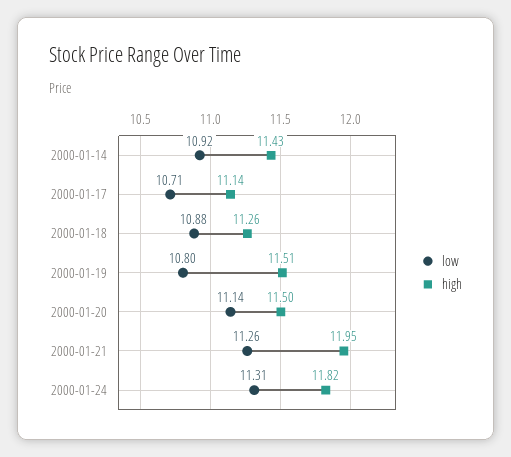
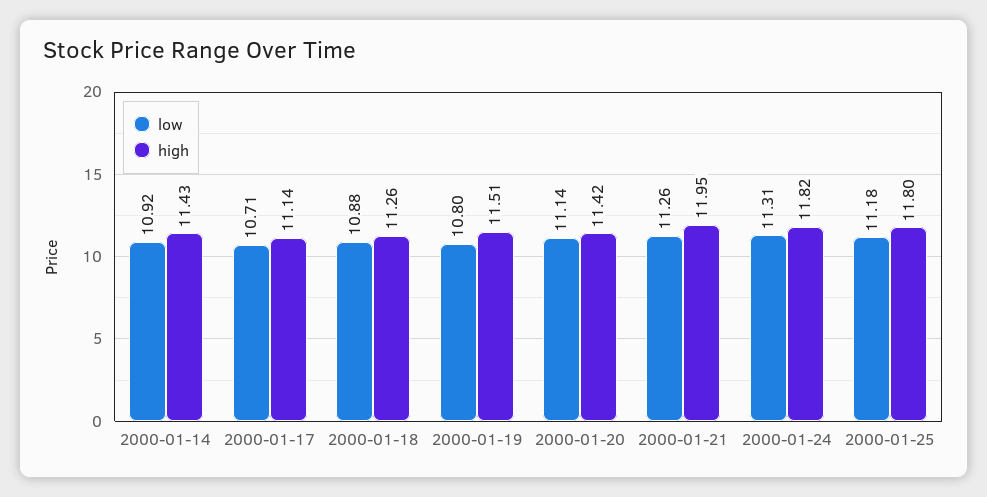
high, 2000-01-20: 11.5 -> 11.42
low, 2000-01-25: none -> 11.18
high, 2000-01-25: none -> 11.8

